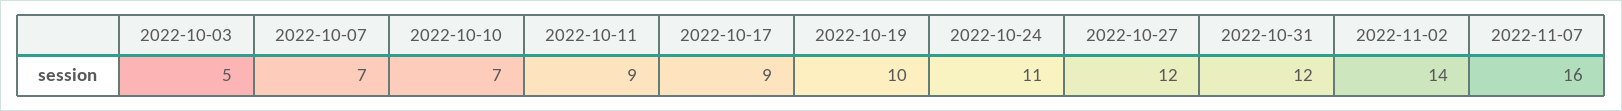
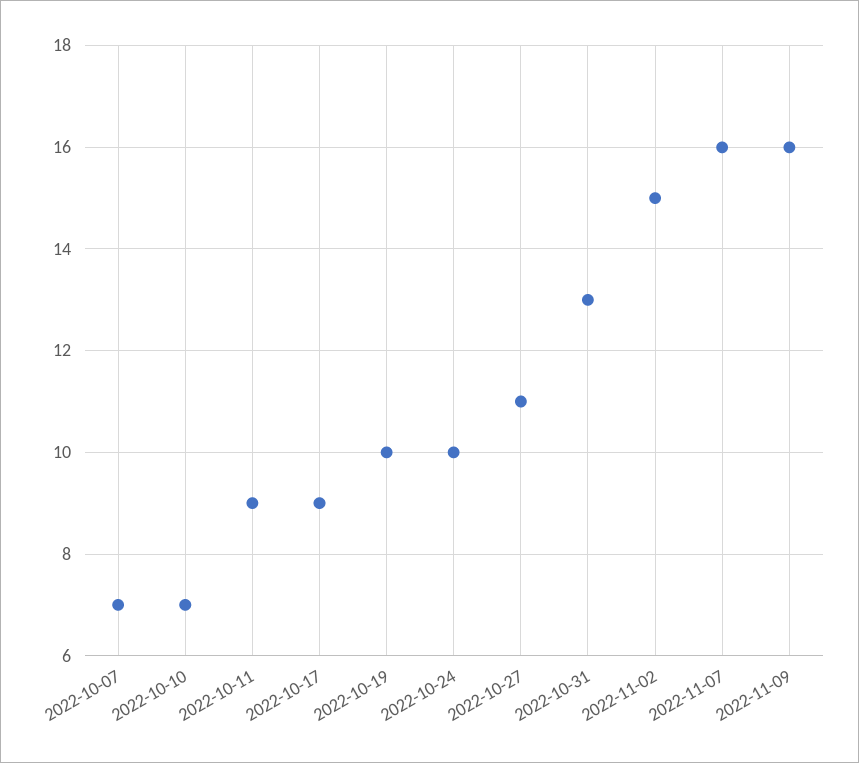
2022-10-03: 5 -> none
2022-10-24: 11 -> 10
2022-10-27: 12 -> 11
2022-10-31: 12 -> 13
2022-11-02: 14 -> 15
2022-11-09: none -> 16

